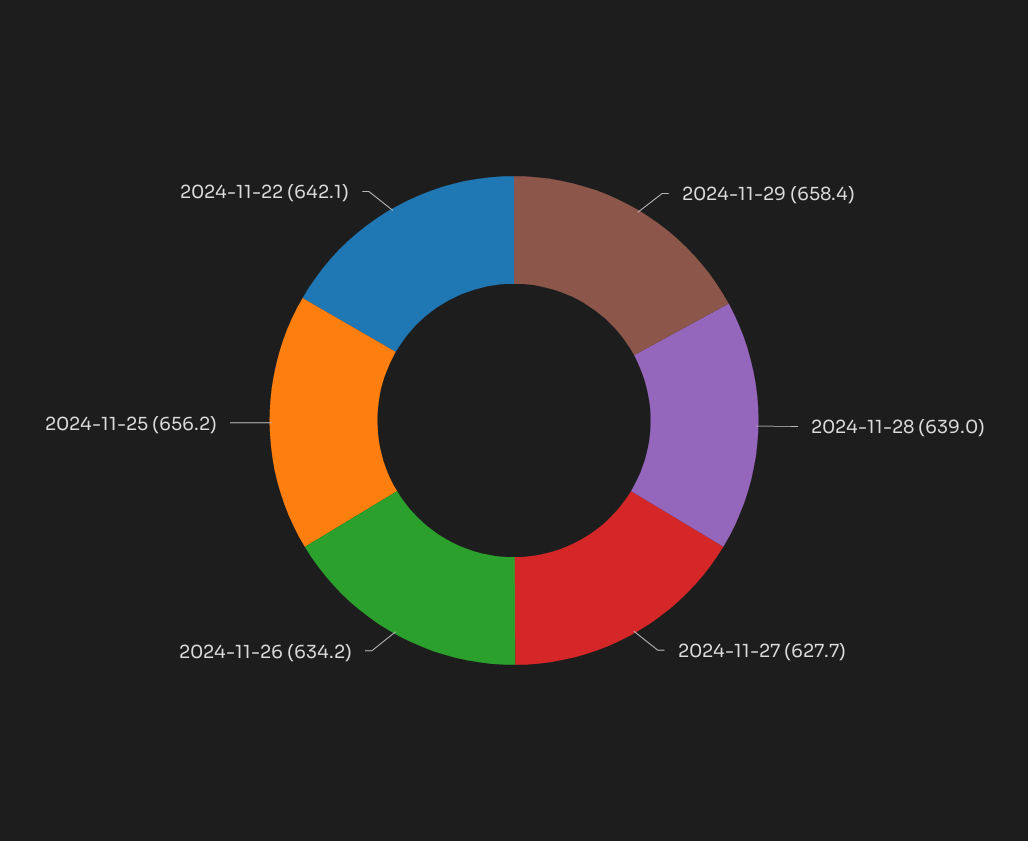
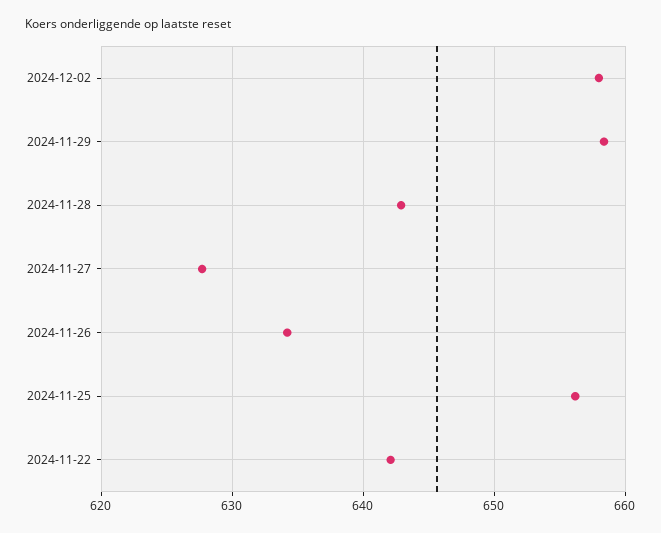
2024-11-28: 639 -> 643
2024-12-02: none -> 658

